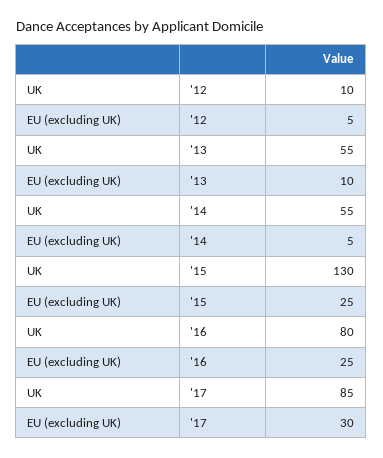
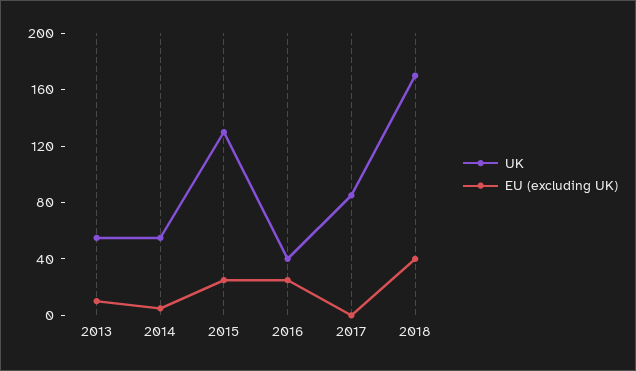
UK, '12: 10 -> none
EU (excluding UK), '12: 5 -> none
UK, '16: 80 -> 40
EU (excluding UK), '17: 30 -> 0
UK, 2018: none -> 170
EU (excluding UK), 2018: none -> 40

